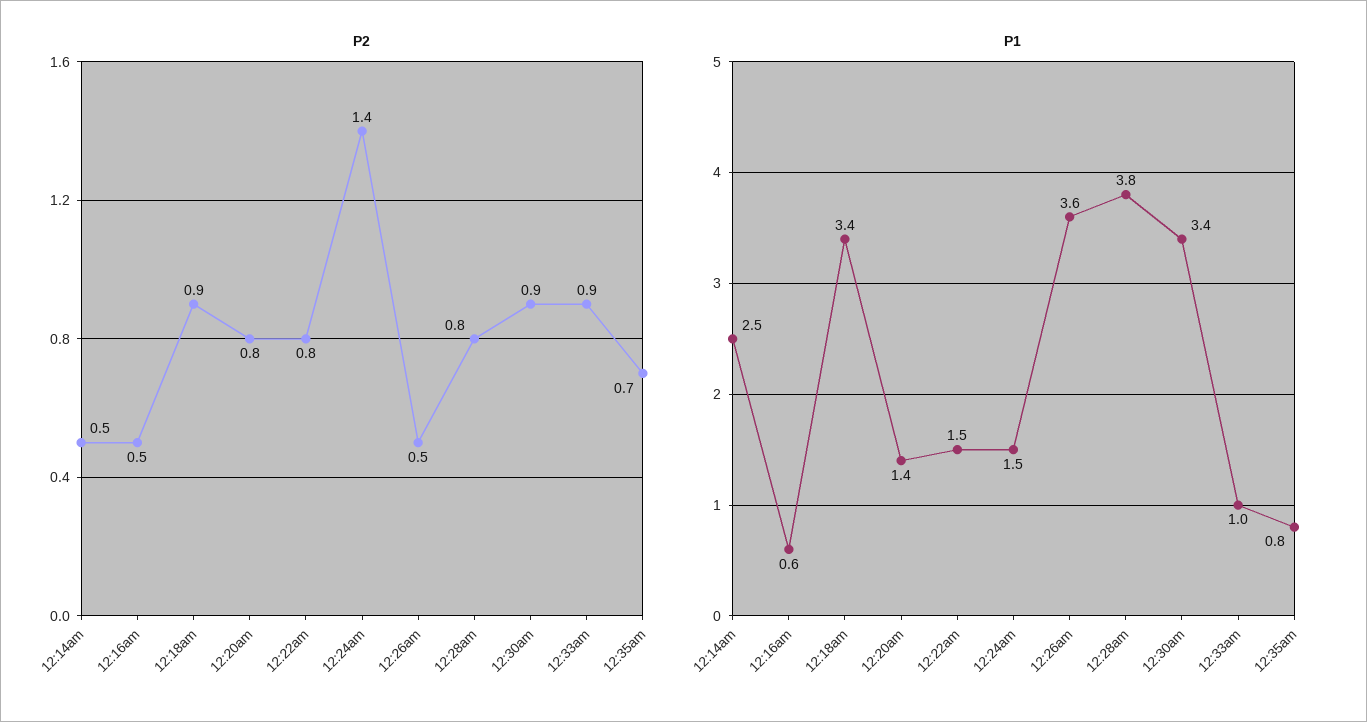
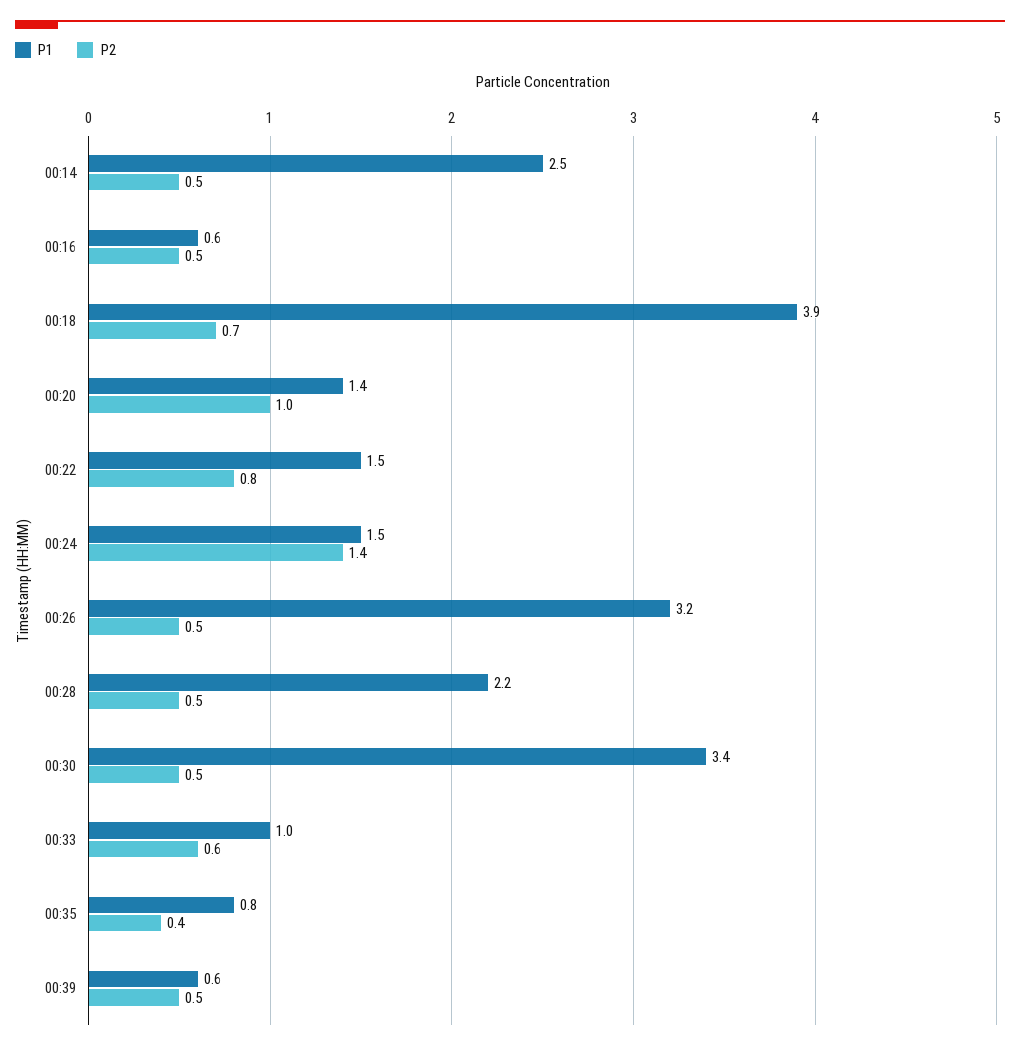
P2, 12:18am: 0.9 -> 0.7
P2, 12:20am: 0.8 -> 1
P2, 12:28am: 0.8 -> 0.5
P2, 12:30am: 0.9 -> 0.5
P2, 12:33am: 0.9 -> 0.6
P2, 12:35am: 0.7 -> 0.4
P1, 12:18am: 3.4 -> 3.9
P1, 12:26am: 3.6 -> 3.2
P1, 12:28am: 3.8 -> 2.2
P1, 00:39: none -> 0.6
P2, 00:39: none -> 0.5

